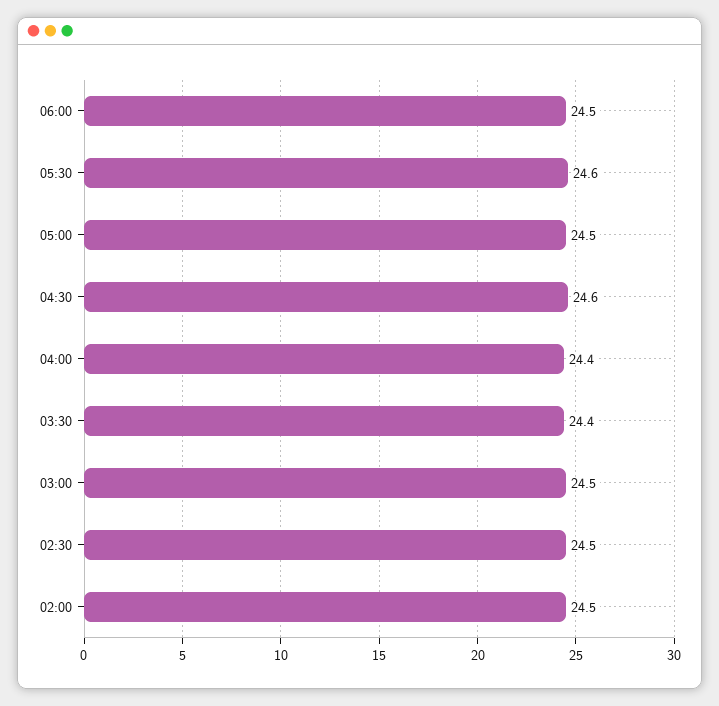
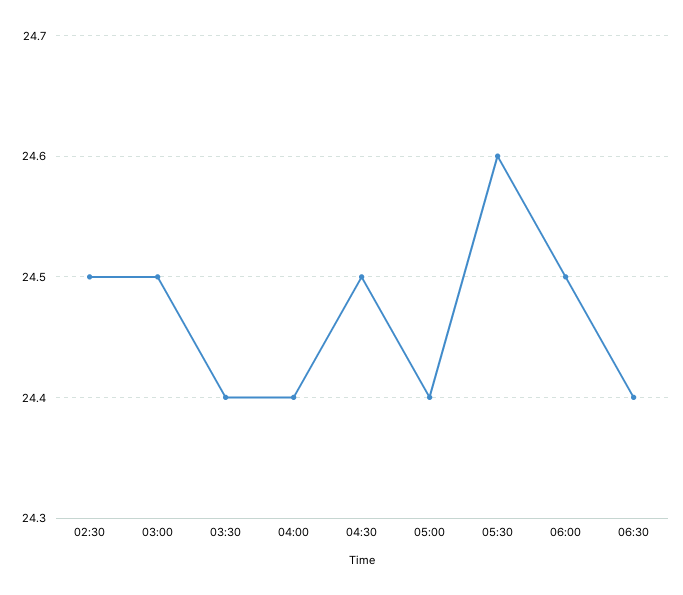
05:00: 24.5 -> 24.4
04:30: 24.6 -> 24.5
02:00: 24.5 -> none
06:30: none -> 24.4

